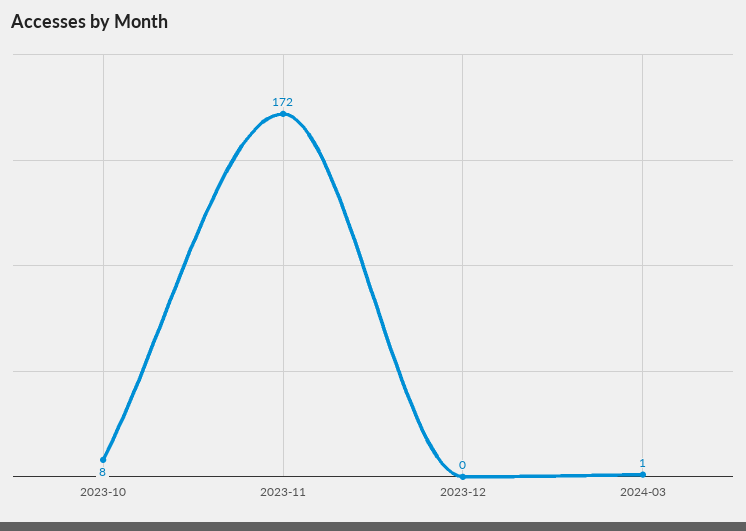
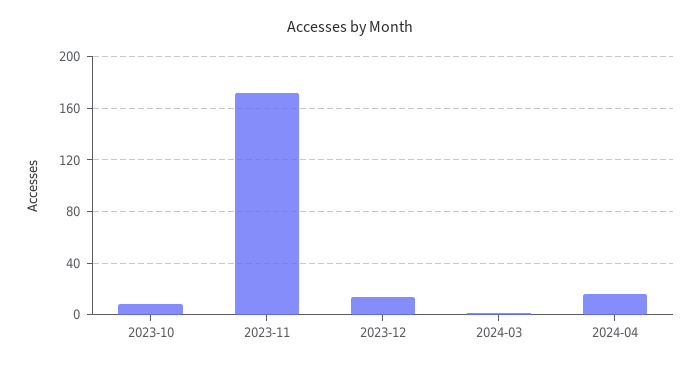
2023-12: 0 -> 15
2024-04: none -> 15

